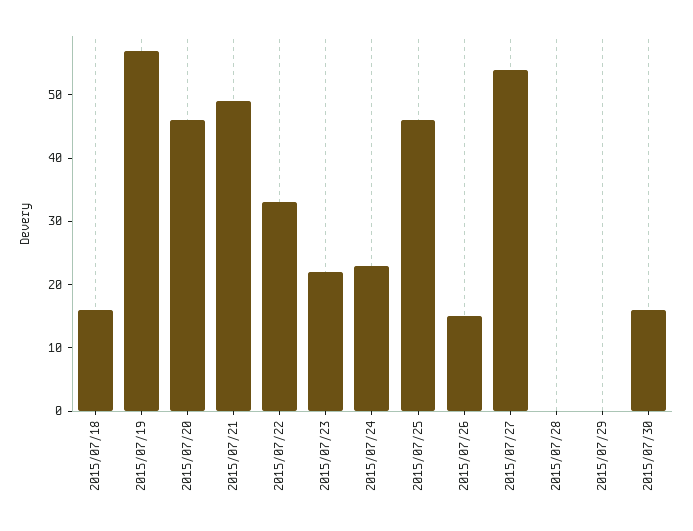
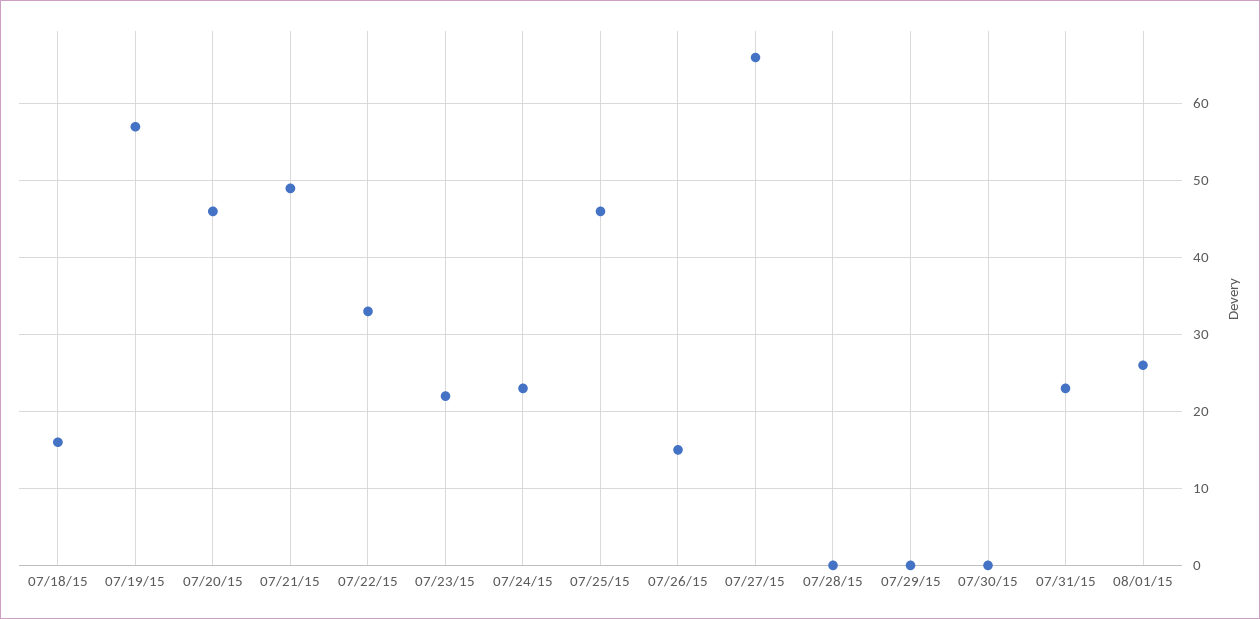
2015/07/27: 55 -> 66
2015/07/30: 15 -> 0
07/31/15: none -> 23
08/01/15: none -> 26

